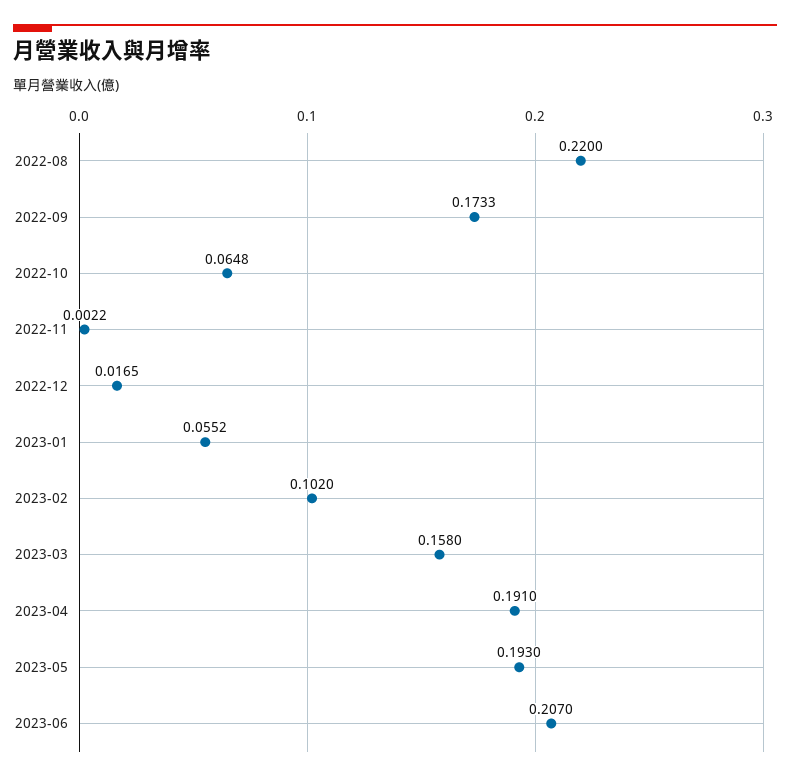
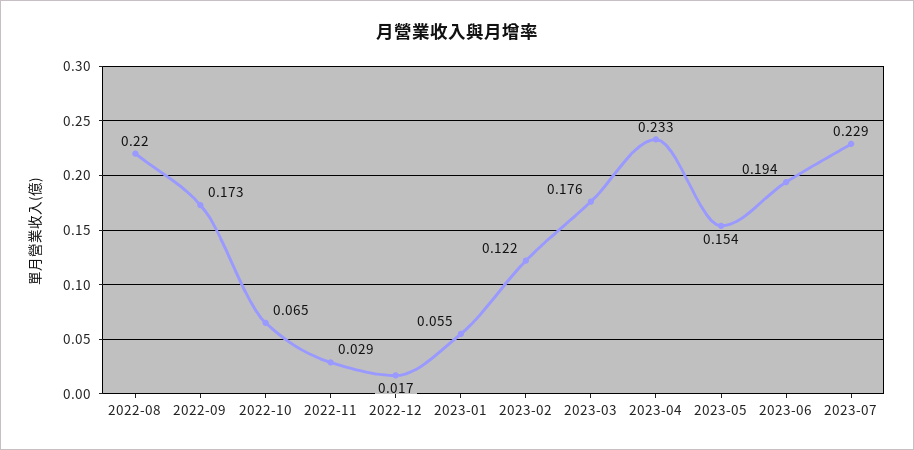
2022-11: 0.0022 -> 0.029
2023-02: 0.102 -> 0.122
2023-03: 0.158 -> 0.176
2023-04: 0.191 -> 0.233
2023-05: 0.193 -> 0.154
2023-06: 0.207 -> 0.194
2023-07: none -> 0.229

